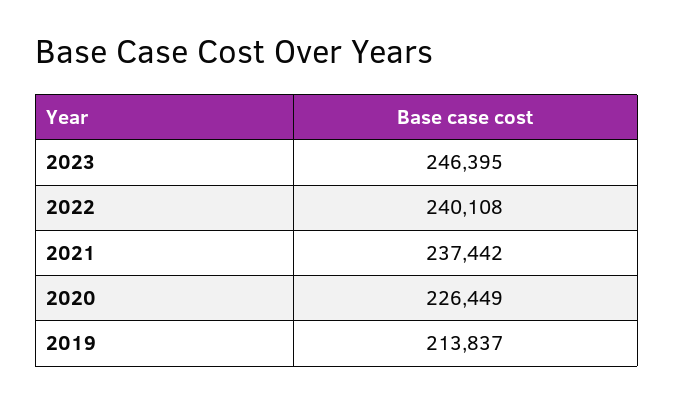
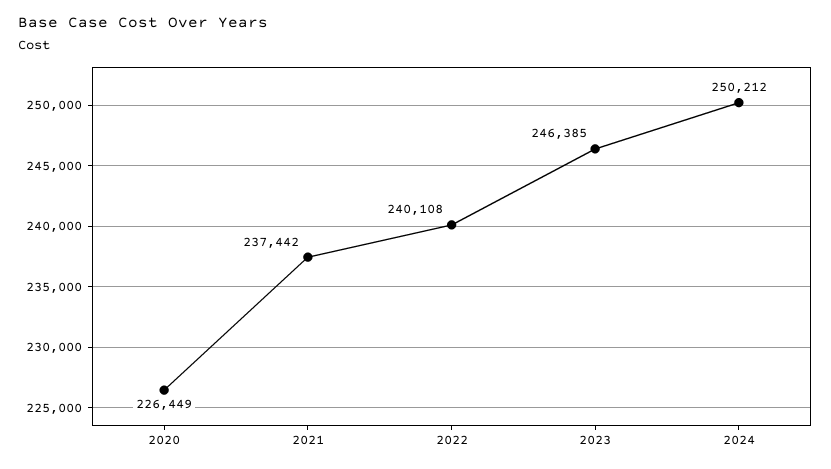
2023: 246395 -> 246385
2019: 213837 -> none
2024: none -> 250212

